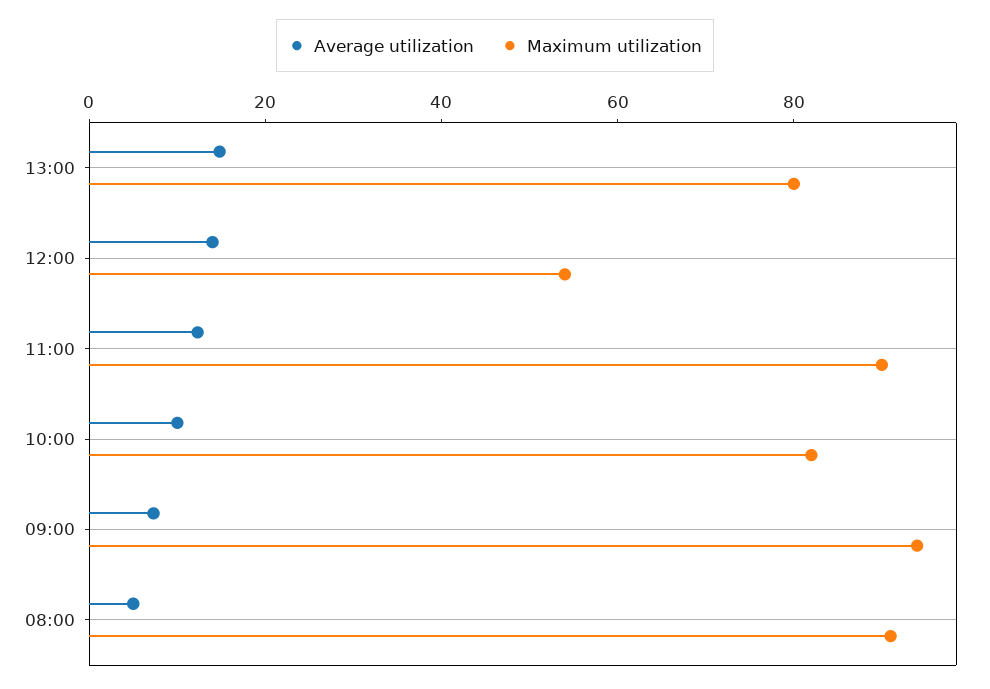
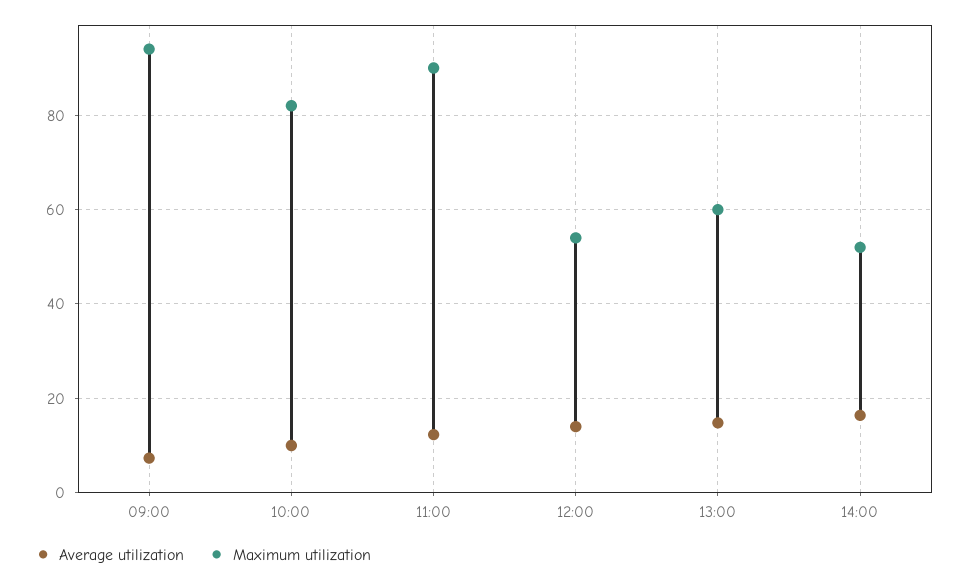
Maximum utilization, 13:00: 80 -> 60
Average utilization, 08:00: 5 -> none
Maximum utilization, 08:00: 90 -> none
Average utilization, 14:00: none -> 16
Maximum utilization, 14:00: none -> 52

